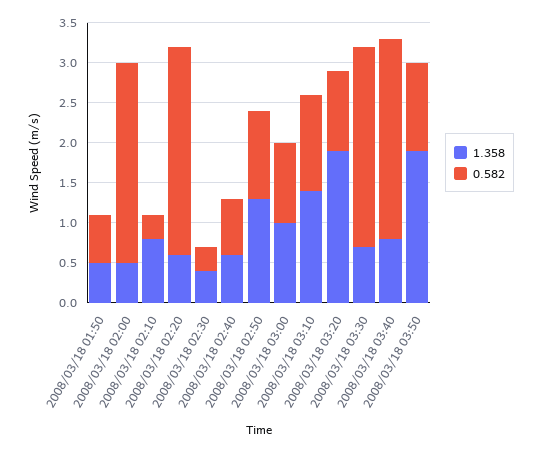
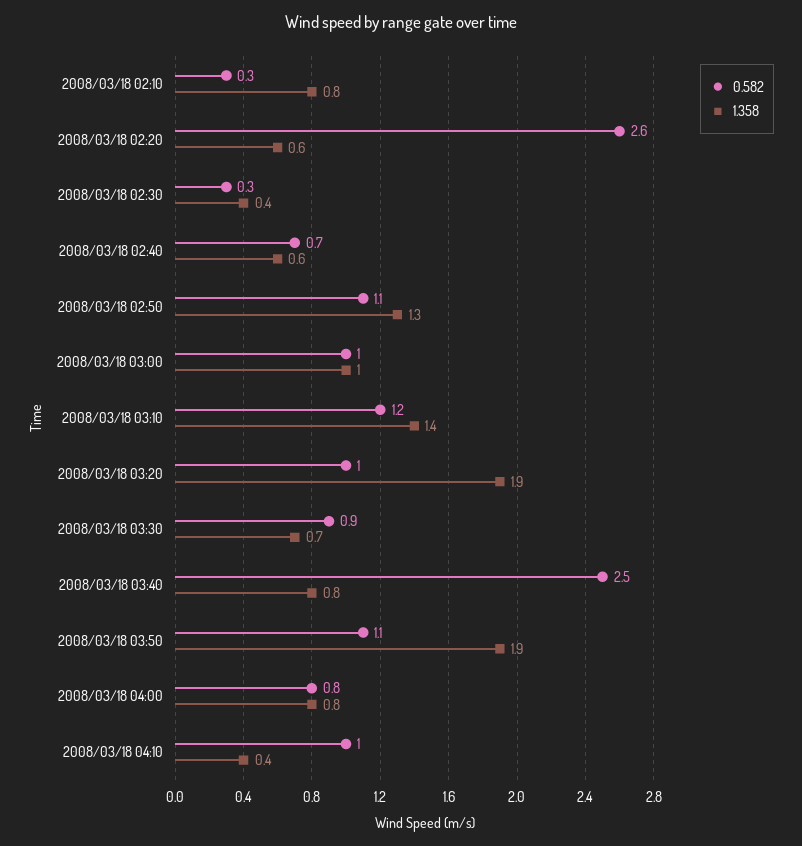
1.358, 2008/03/18 01:50: 0.5 -> none
0.582, 2008/03/18 01:50: 0.5 -> none
1.358, 2008/03/18 02:00: 0.5 -> none
0.582, 2008/03/18 02:00: 2.5 -> none
0.582, 2008/03/18 03:30: 2.5 -> 0.9
0.582, 2008/03/18 04:00: none -> 0.8
1.358, 2008/03/18 04:00: none -> 0.8
0.582, 2008/03/18 04:10: none -> 1
1.358, 2008/03/18 04:10: none -> 0.4

